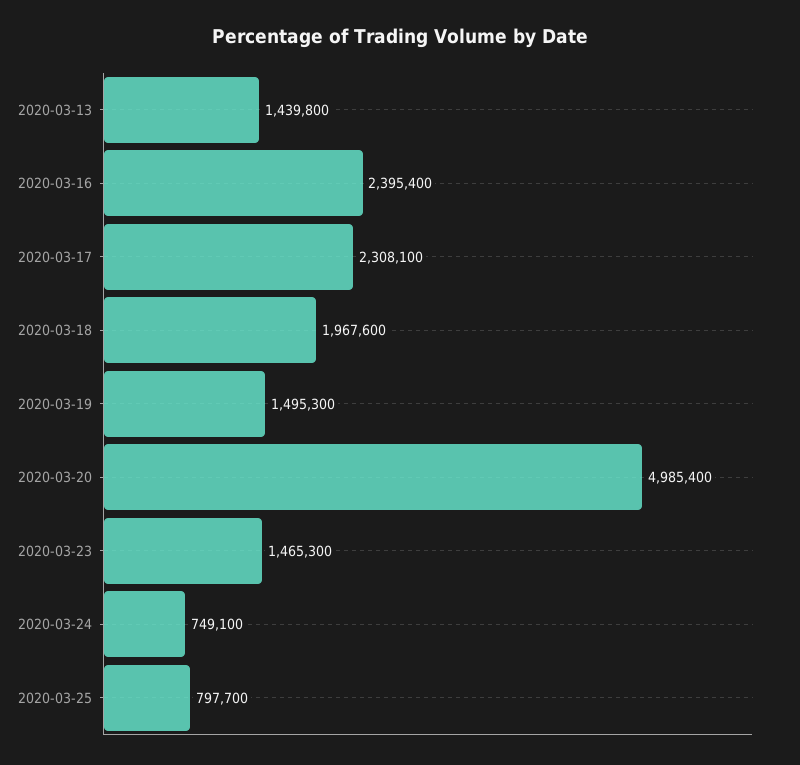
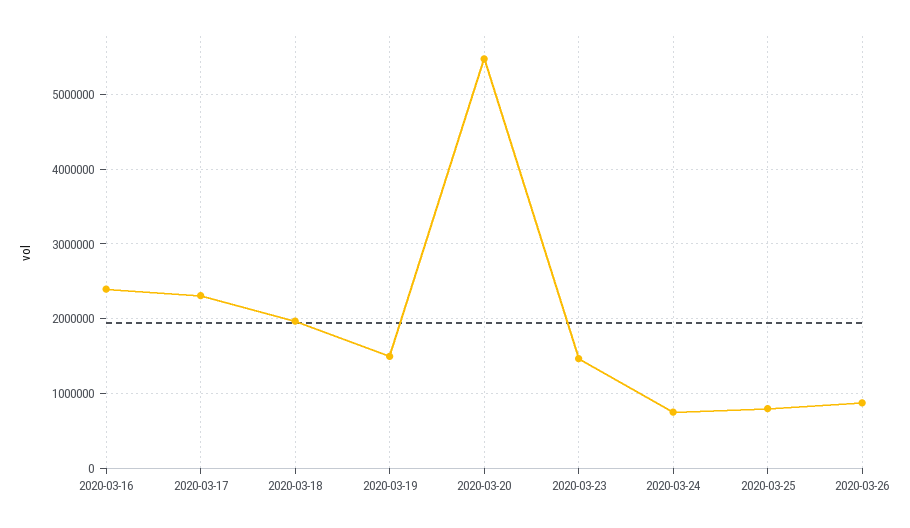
2020-03-13: 1439800 -> none
2020-03-20: 4985400 -> 5500000
2020-03-26: none -> 900000

